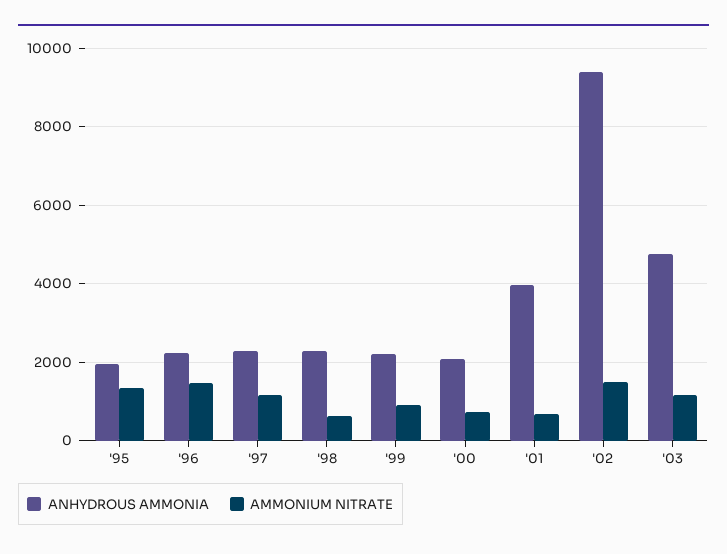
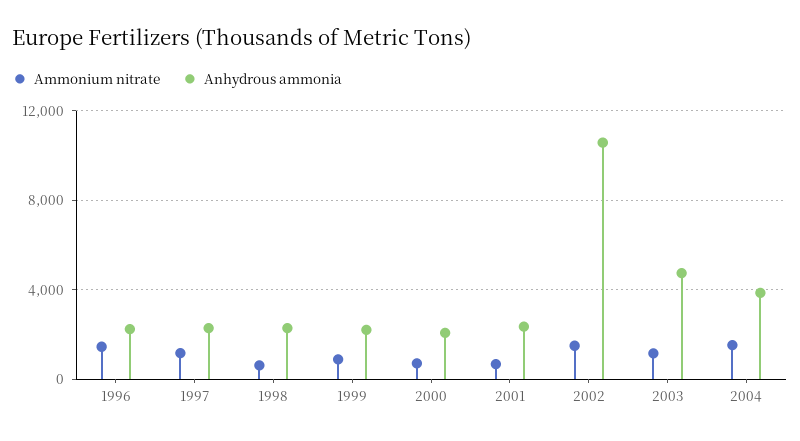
ANHYDROUS AMMONIA, '95: 2000 -> none
AMMONIUM NITRATE, '95: 1400 -> none
ANHYDROUS AMMONIA, '01: 4000 -> 2500
ANHYDROUS AMMONIA, '02: 9400 -> 10500
AMMONIUM NITRATE, 2004: none -> 1500
ANHYDROUS AMMONIA, 2004: none -> 4000

